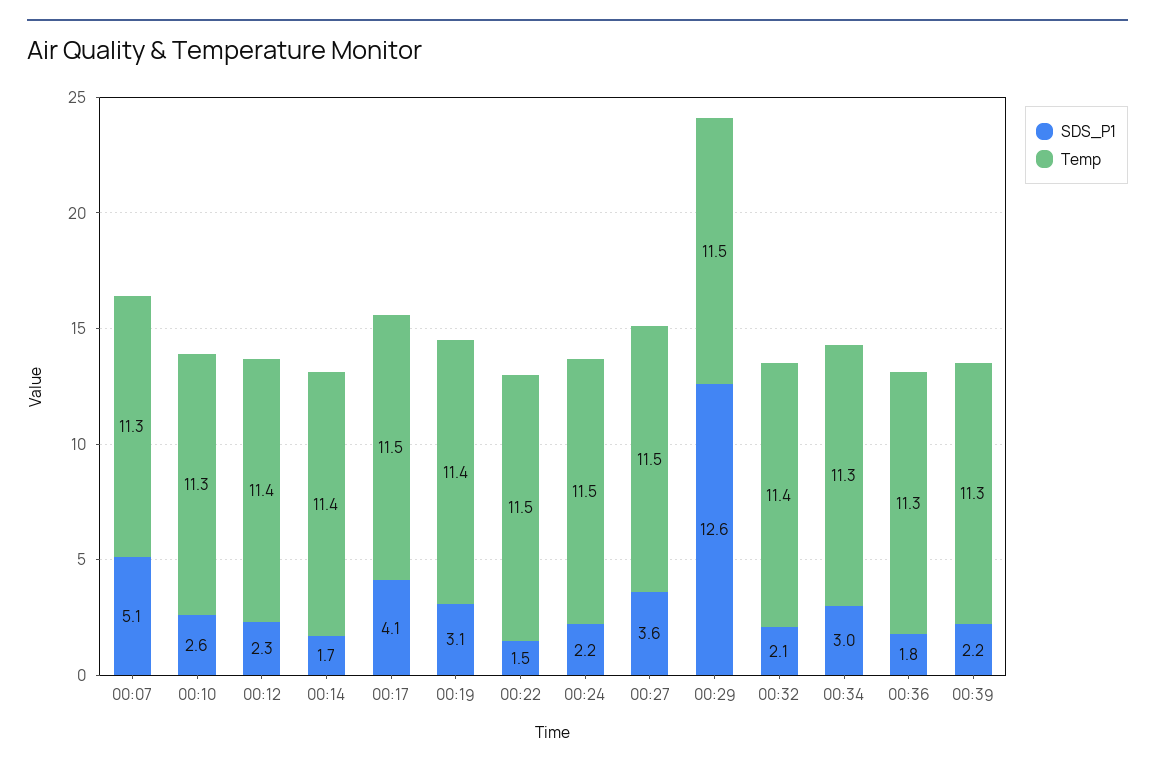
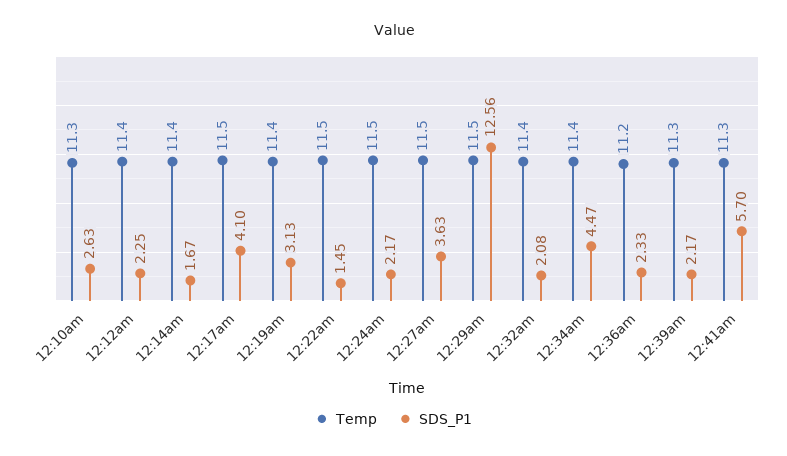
SDS_P1, 00:07: 5.1 -> none
Temp, 00:07: 11.3 -> none
SDS_P1, 00:34: 3 -> 4.47
Temp, 00:34: 11.3 -> 11.4
SDS_P1, 00:36: 1.8 -> 2.33
Temp, 00:36: 11.3 -> 11.2
Temp, 12:41am: none -> 11.3
SDS_P1, 12:41am: none -> 5.7

